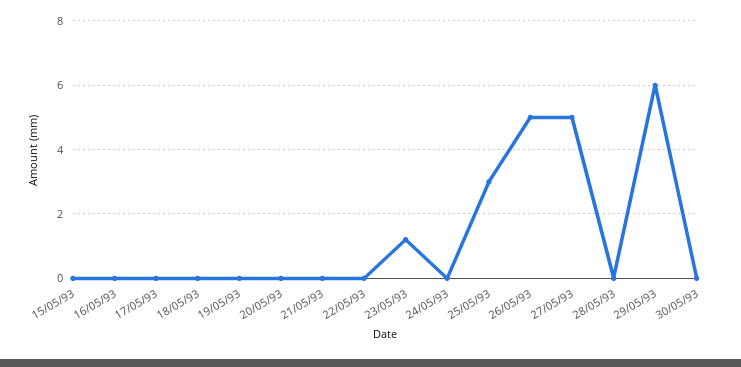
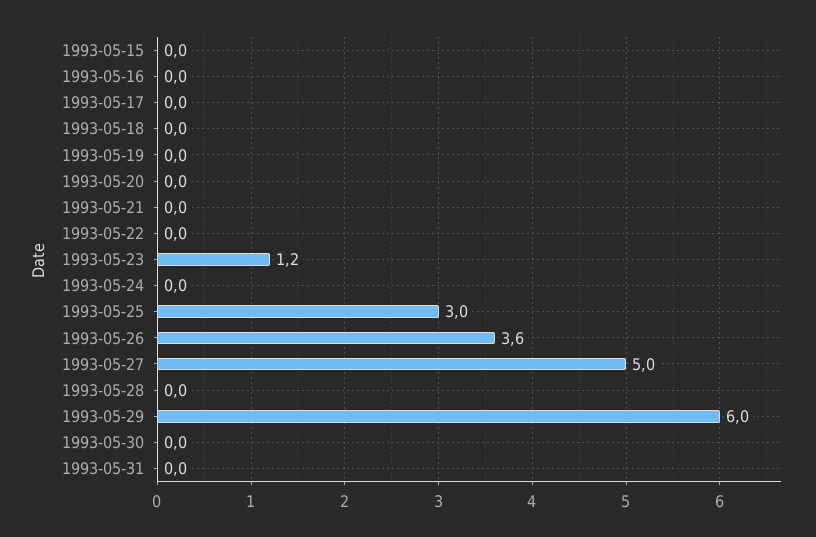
26/05/93: 5 -> 3.6
1993-05-31: none -> 0

